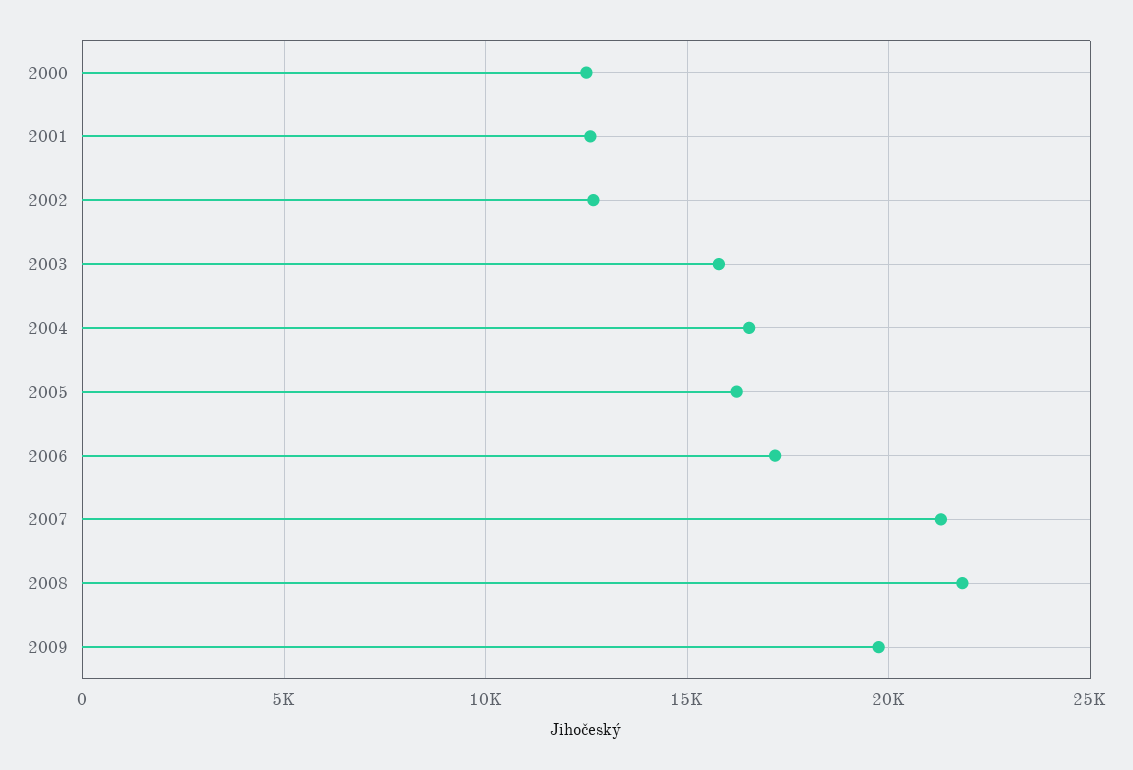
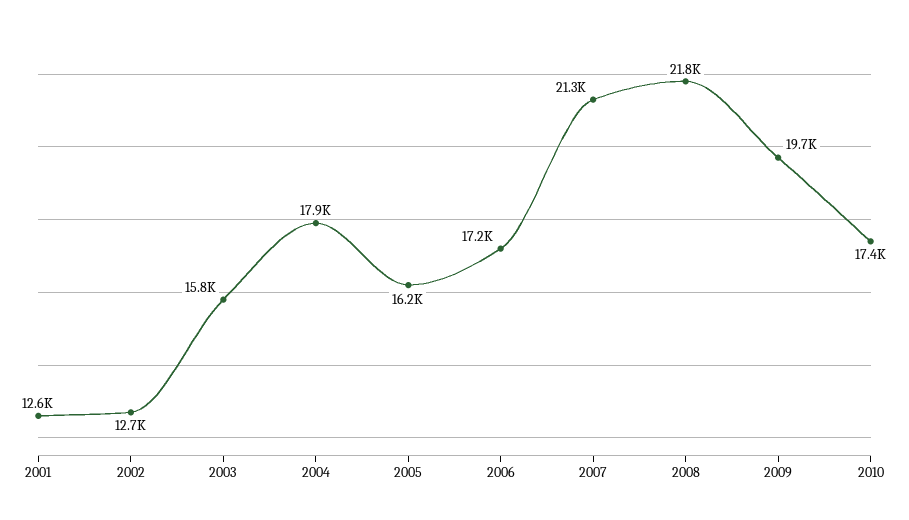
2000: 12500 -> none
2004: 16500 -> 17900
2010: none -> 17400

